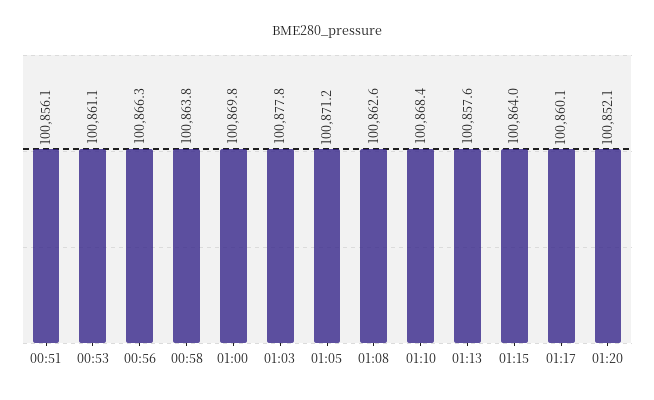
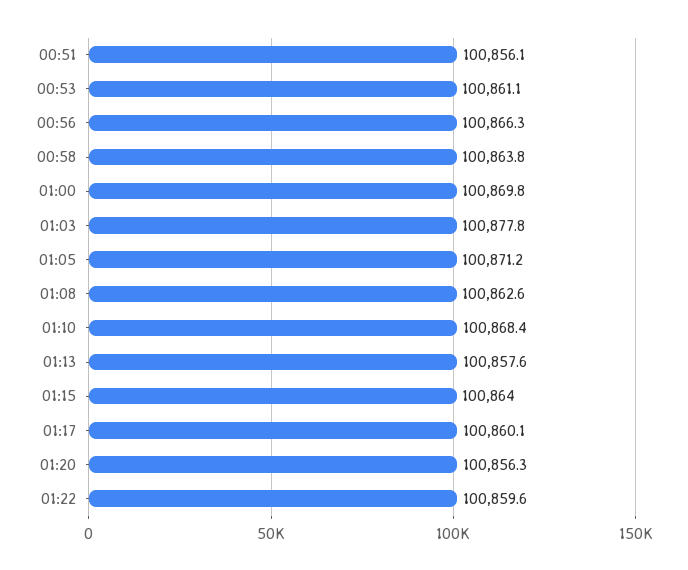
01:20: 100852.1 -> 100856.3
01:22: none -> 100859.6

